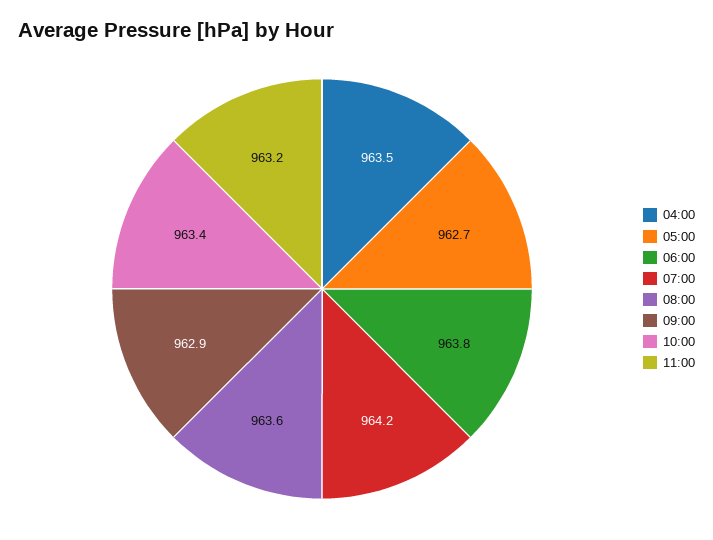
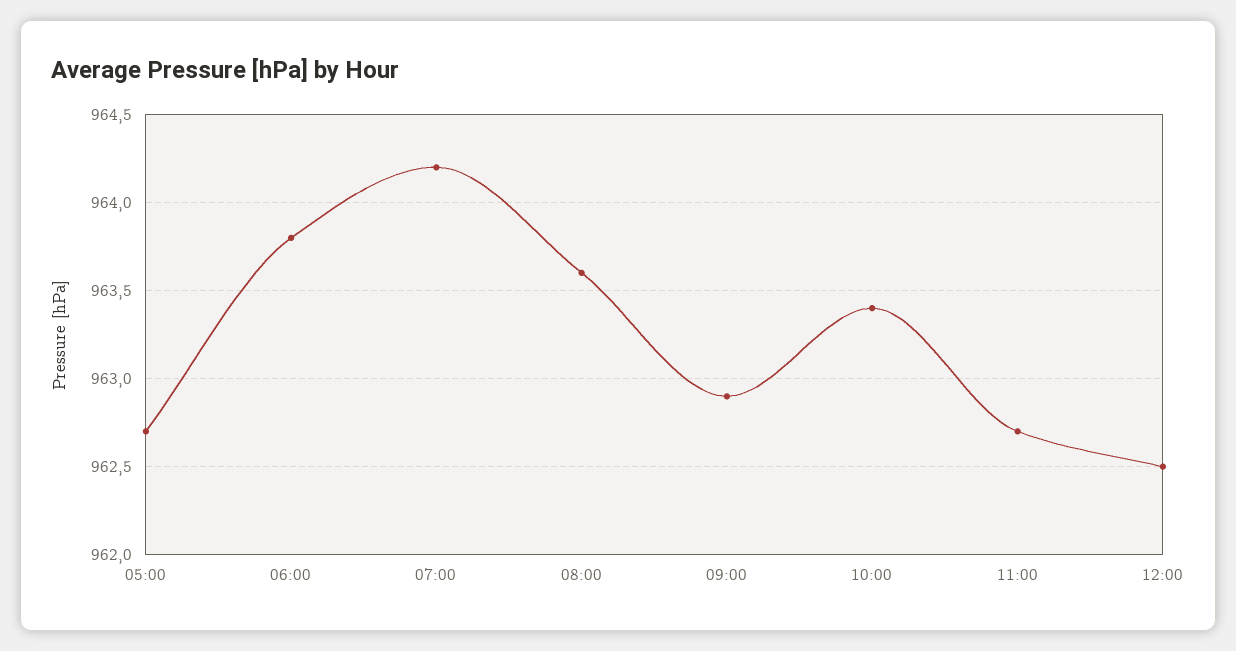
04:00: 963.5 -> none
11:00: 963.2 -> 962.7
12:00: none -> 962.5

